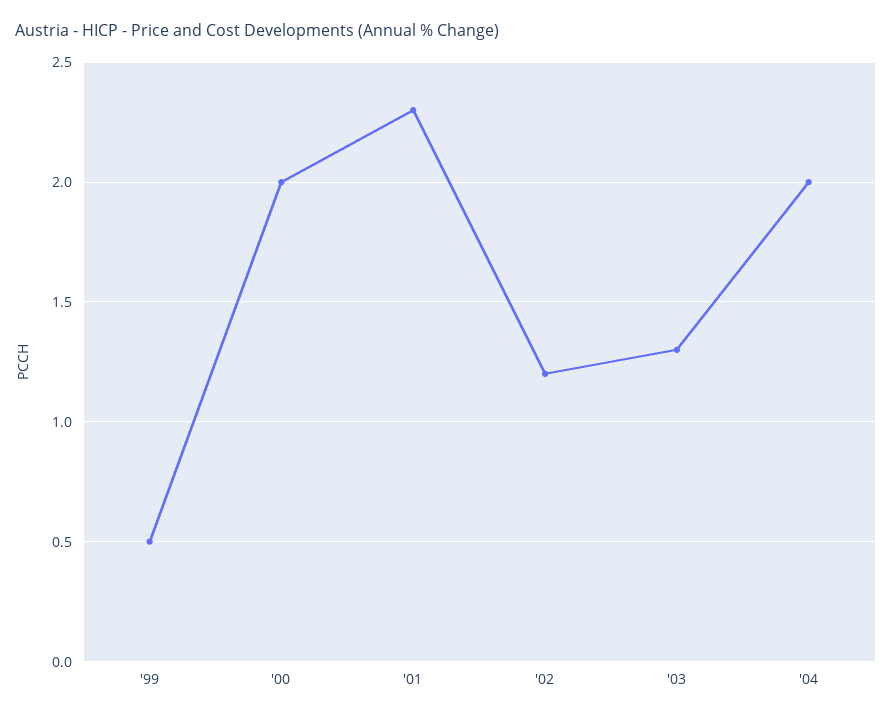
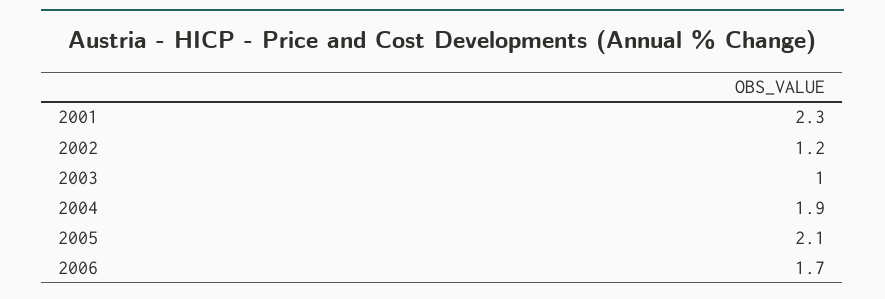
'99: 0.5 -> none
'00: 2 -> none
'03: 1.3 -> 1
'04: 2 -> 1.9
2005: none -> 2.1
2006: none -> 1.7

